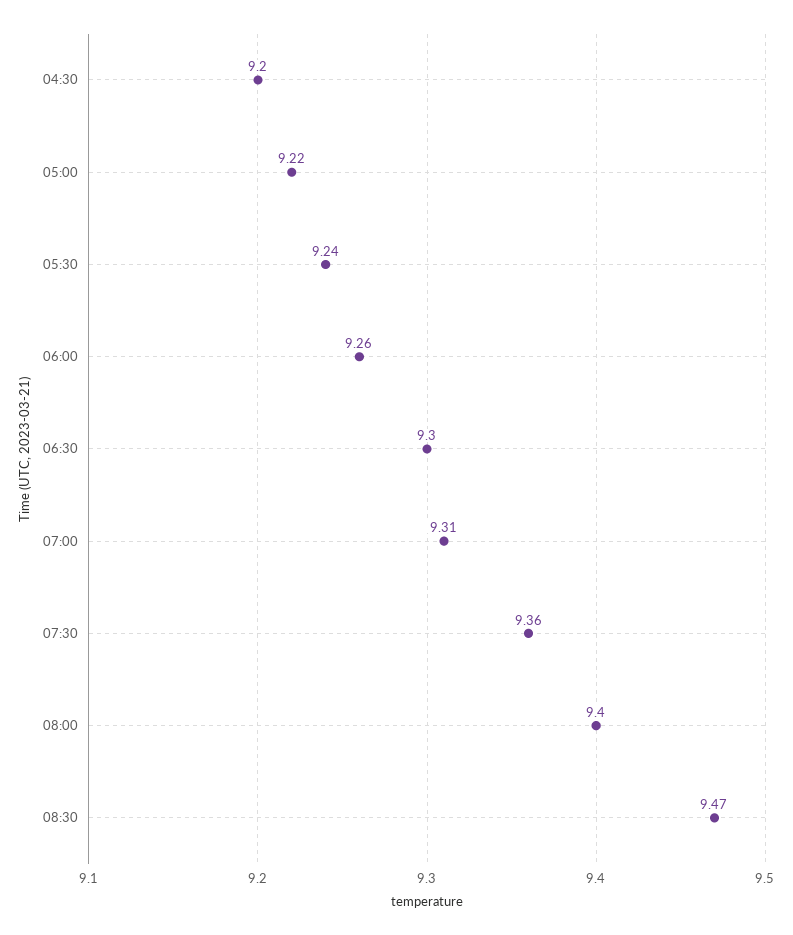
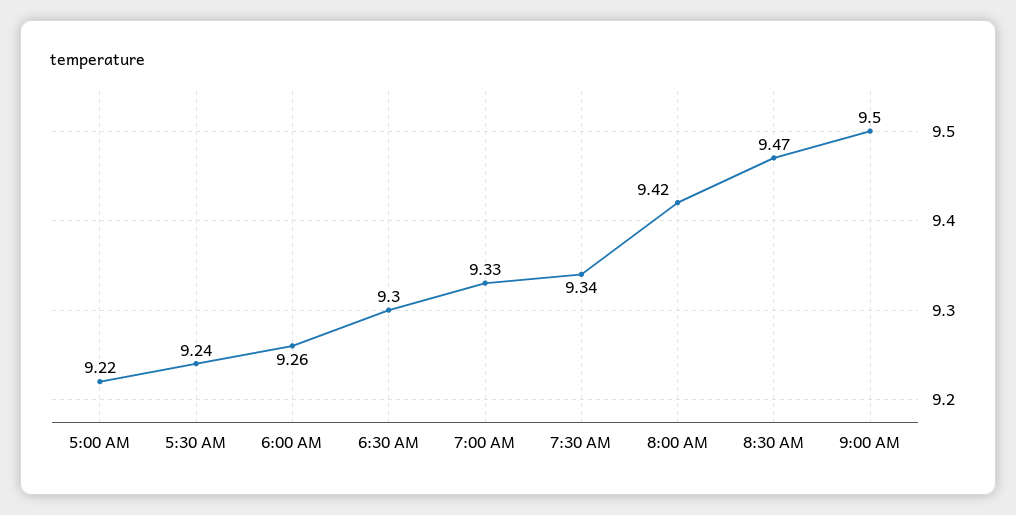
04:30: 9.2 -> none
07:00: 9.31 -> 9.33
07:30: 9.36 -> 9.34
08:00: 9.4 -> 9.42
9:00 AM: none -> 9.5

